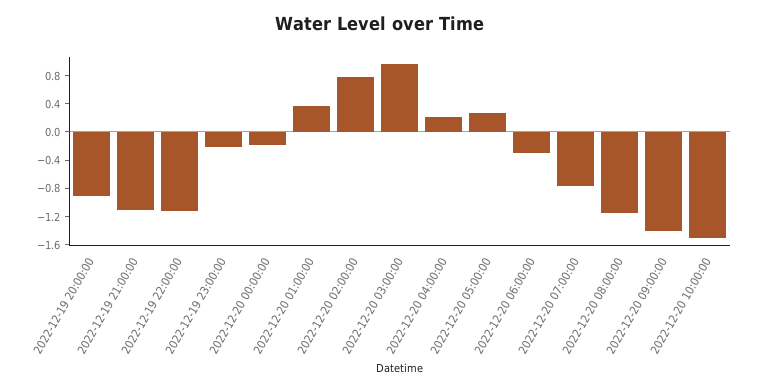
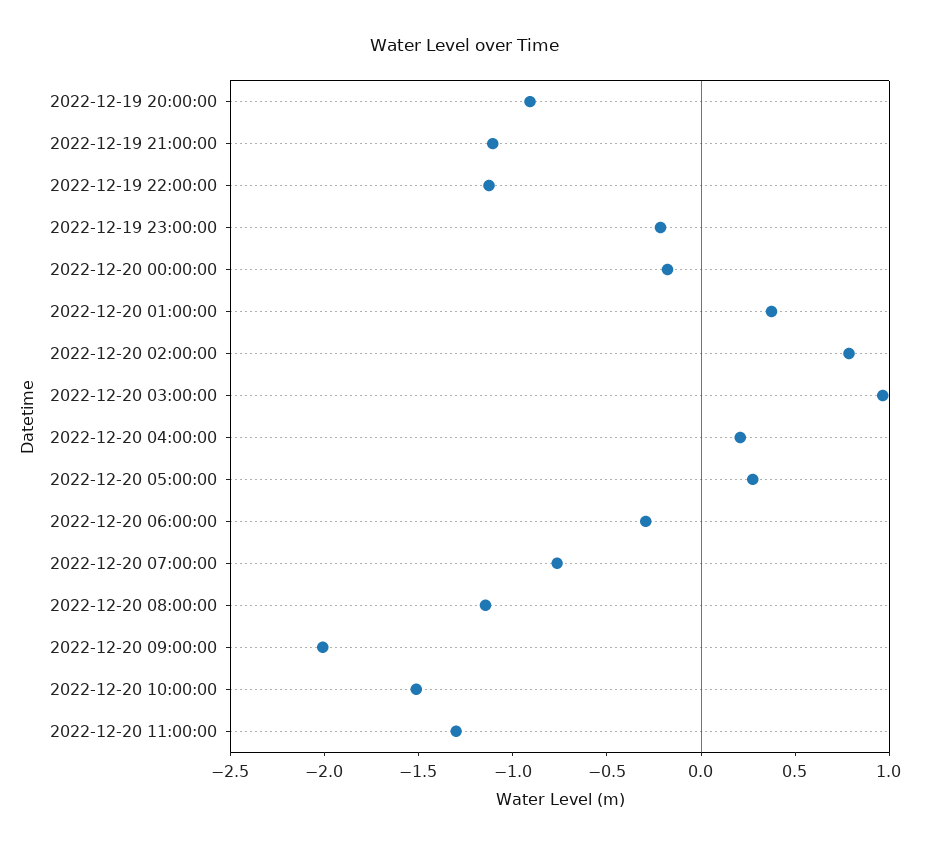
2022-12-20 09:00:00: -1.4 -> -2
2022-12-20 11:00:00: none -> -1.3

